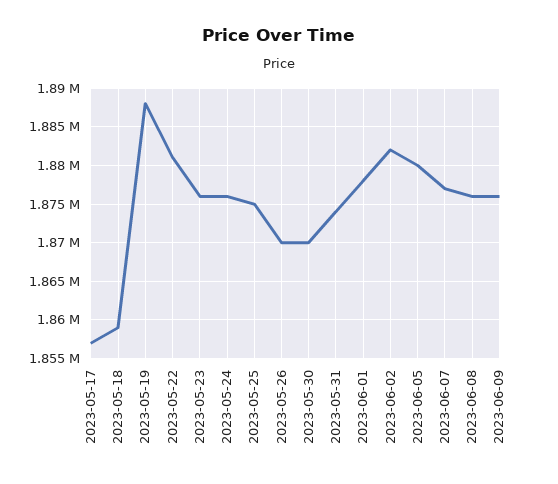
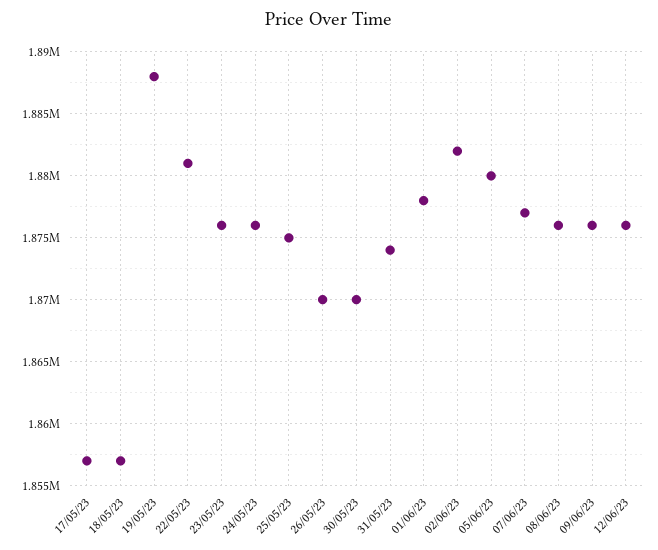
2023-05-18: 1859000 -> 1857000
12/06/23: none -> 1876000

